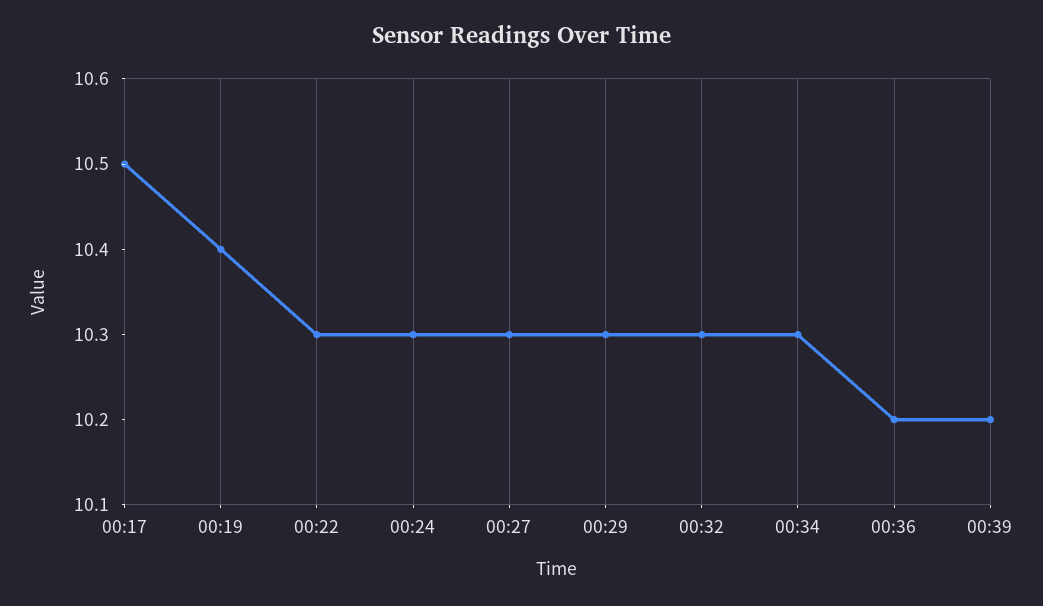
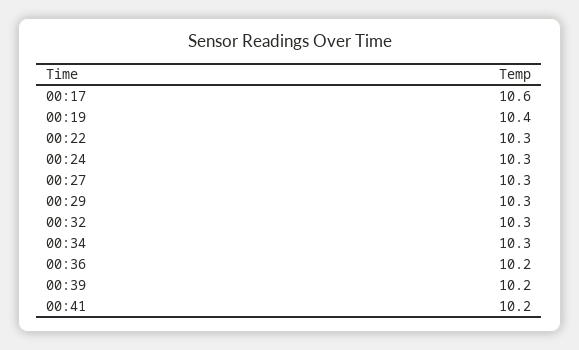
00:17: 10.5 -> 10.6
00:41: none -> 10.2

